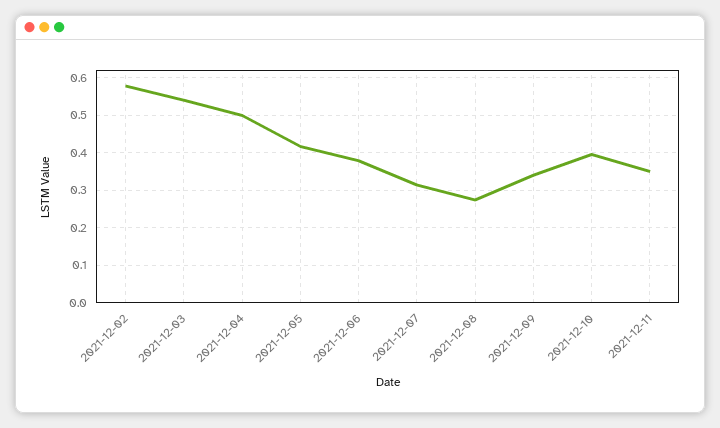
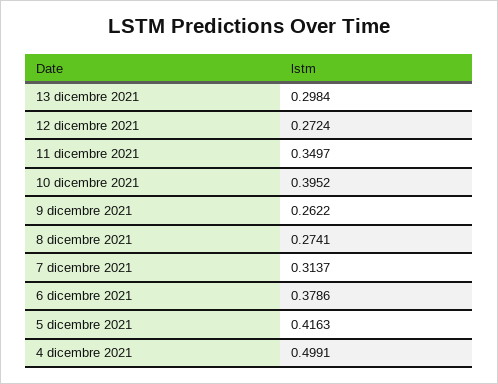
2021-12-02: 0.58 -> none
2021-12-03: 0.54 -> none
2021-12-09: 0.34 -> 0.2622
13 dicembre 2021: none -> 0.2984
12 dicembre 2021: none -> 0.2724

